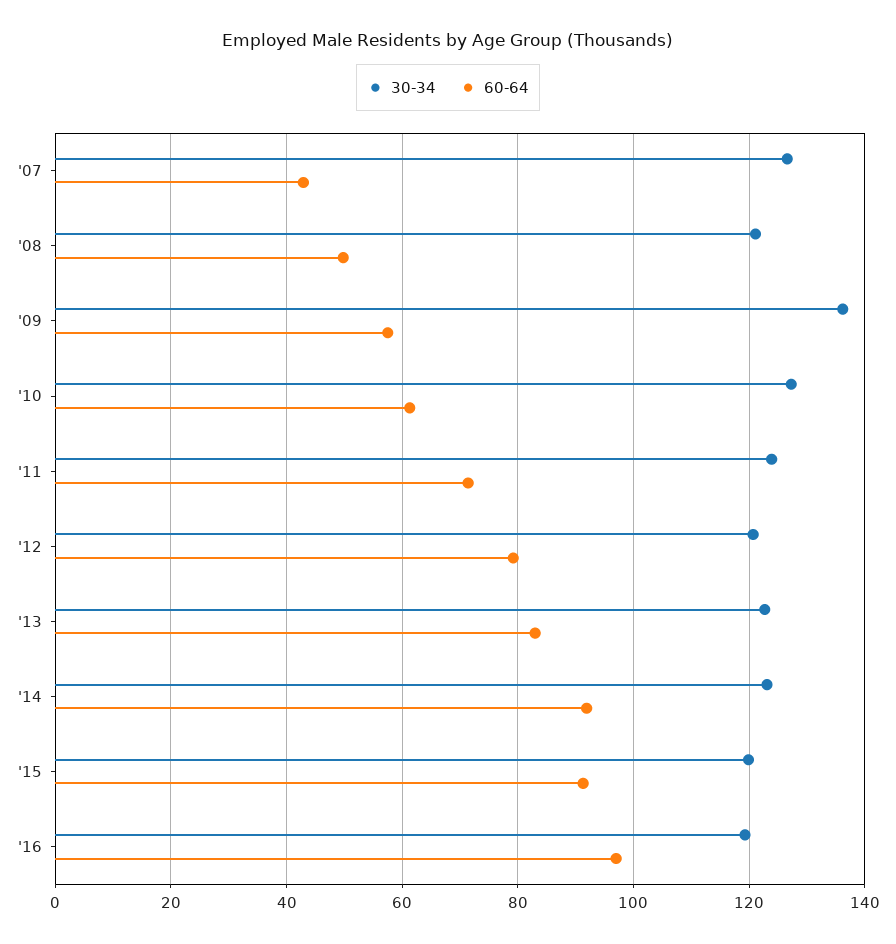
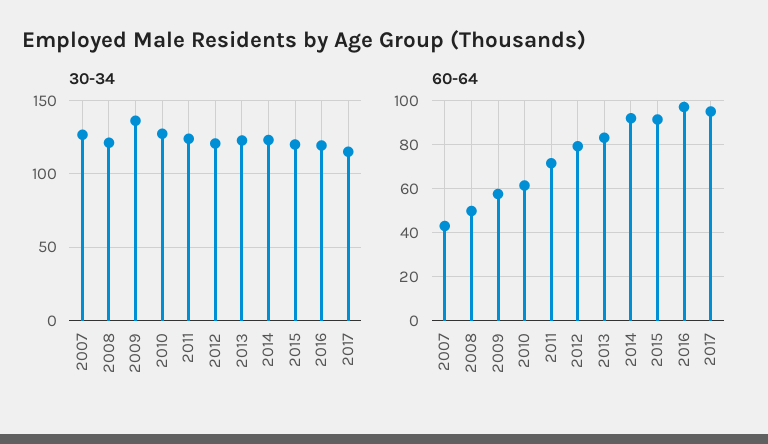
30-34, 2017: none -> 115
60-64, 2017: none -> 95

